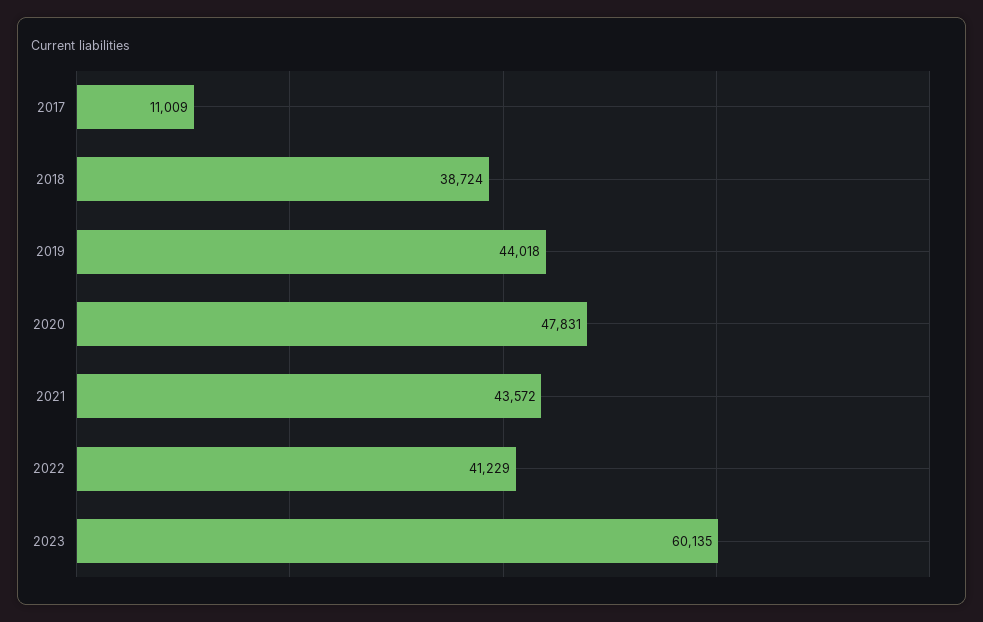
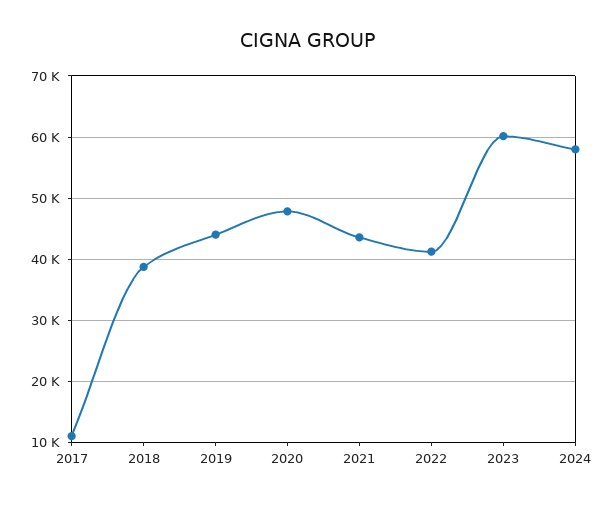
2024: none -> 58000

